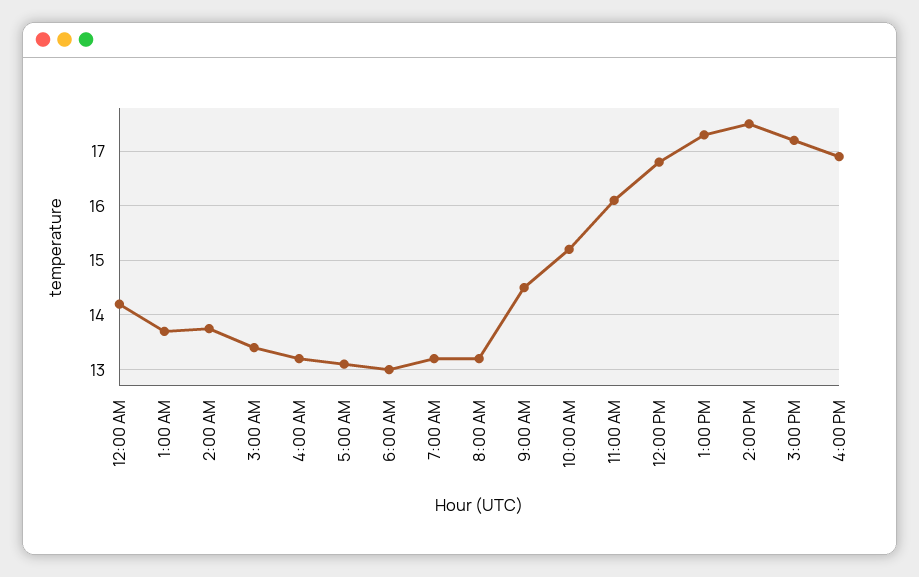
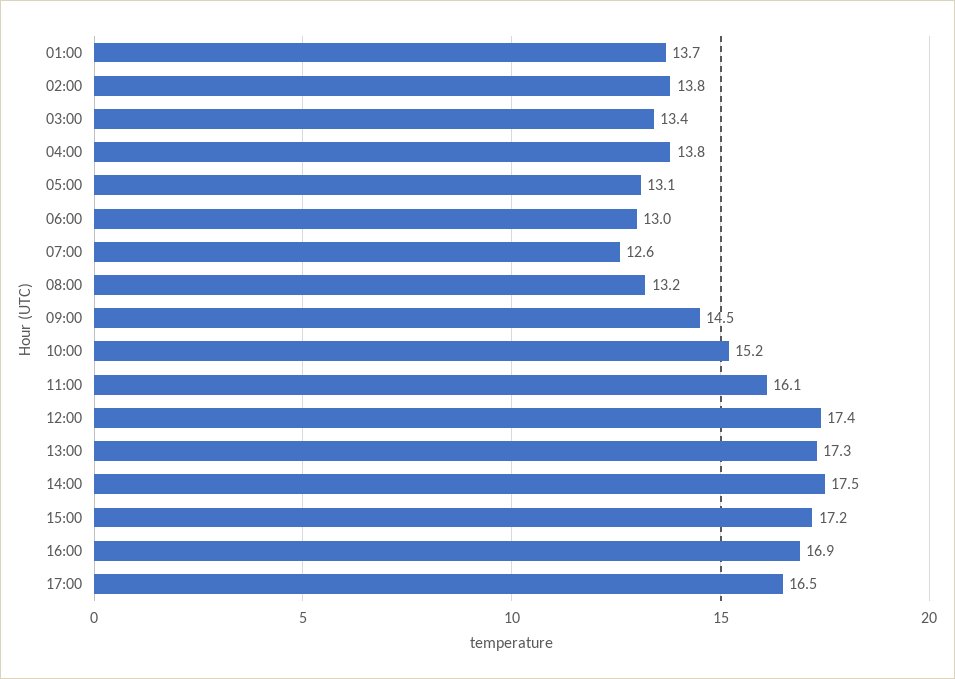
12:00 AM: 14.2 -> none
4:00 AM: 13.2 -> 13.8
7:00 AM: 13.2 -> 12.6
12:00 PM: 16.8 -> 17.4
17:00: none -> 16.5

